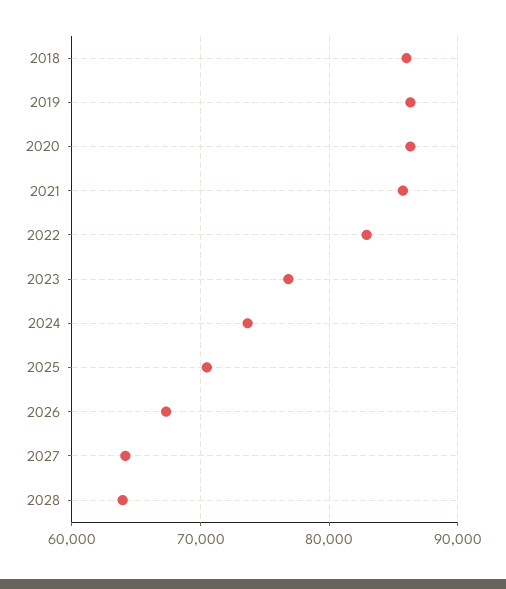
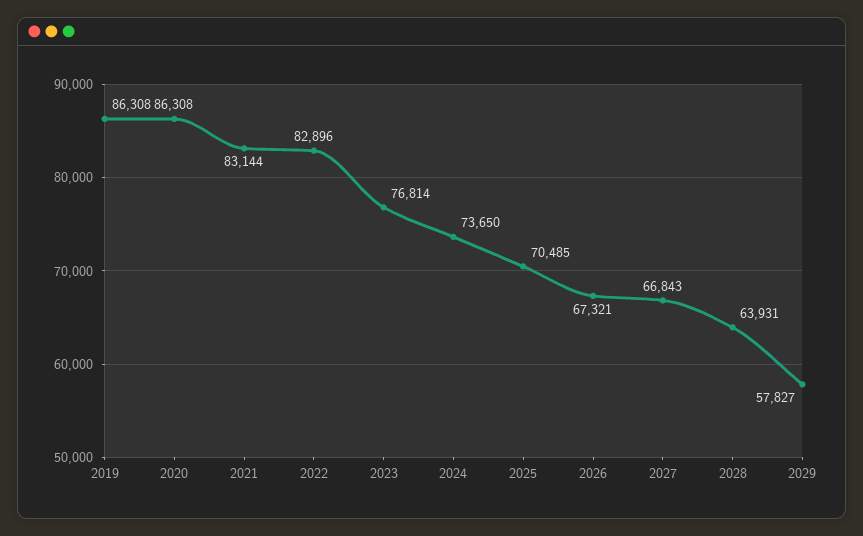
2018: 86000 -> none
2021: 86000 -> 83144
2027: 64000 -> 66843
2029: none -> 57827

